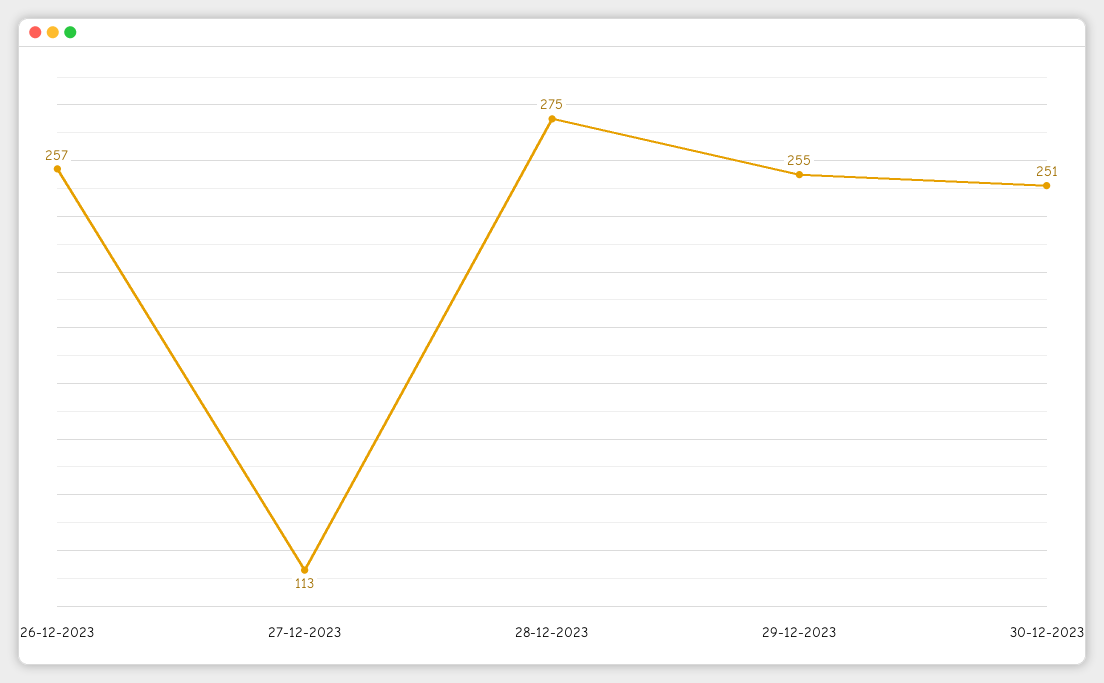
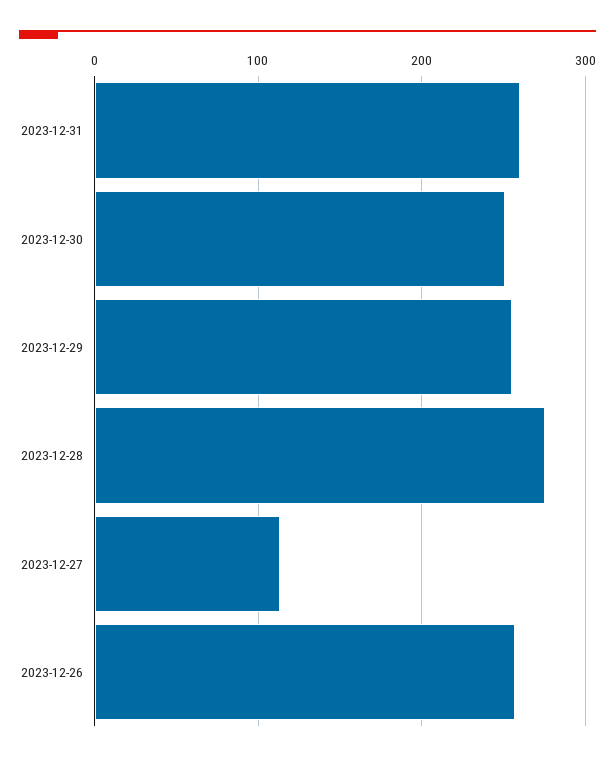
2023-12-31: none -> 260

